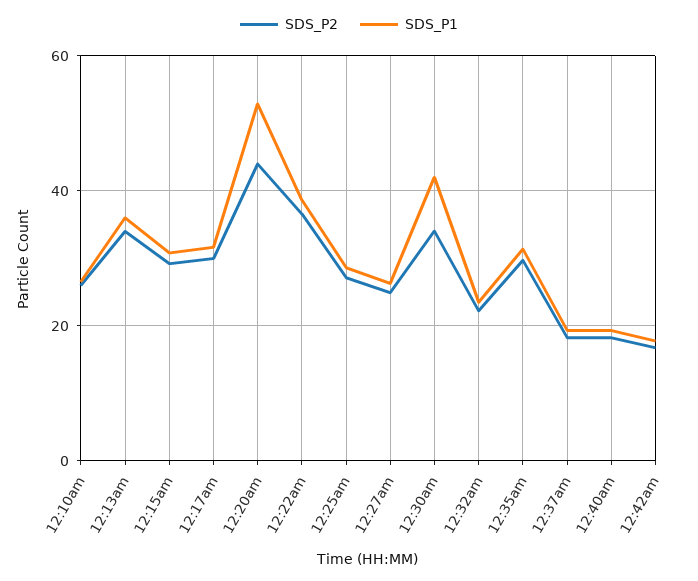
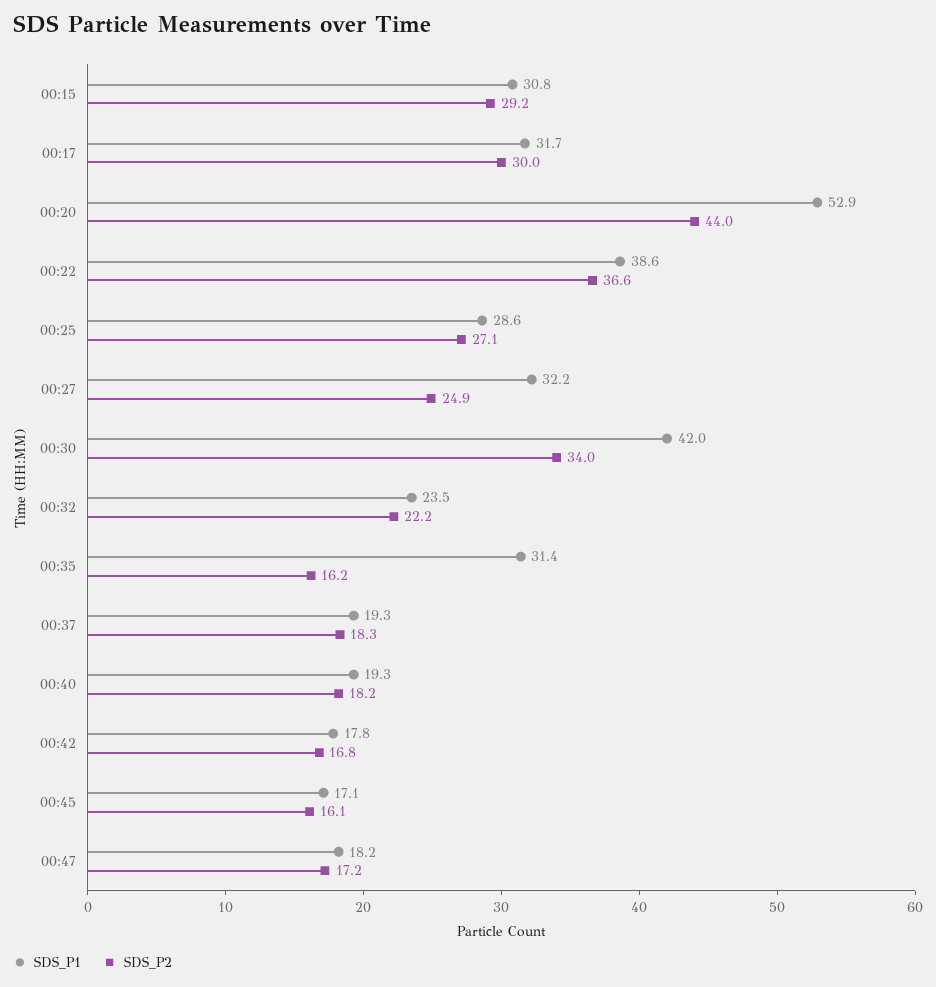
SDS_P2, 12:10am: 26 -> none
SDS_P1, 12:10am: 26 -> none
SDS_P2, 12:13am: 34 -> none
SDS_P1, 12:13am: 36 -> none
SDS_P1, 12:27am: 26 -> 32.2
SDS_P2, 12:35am: 30 -> 16.2
SDS_P1, 00:45: none -> 17.1
SDS_P2, 00:45: none -> 16.1
SDS_P1, 00:47: none -> 18.2
SDS_P2, 00:47: none -> 17.2

